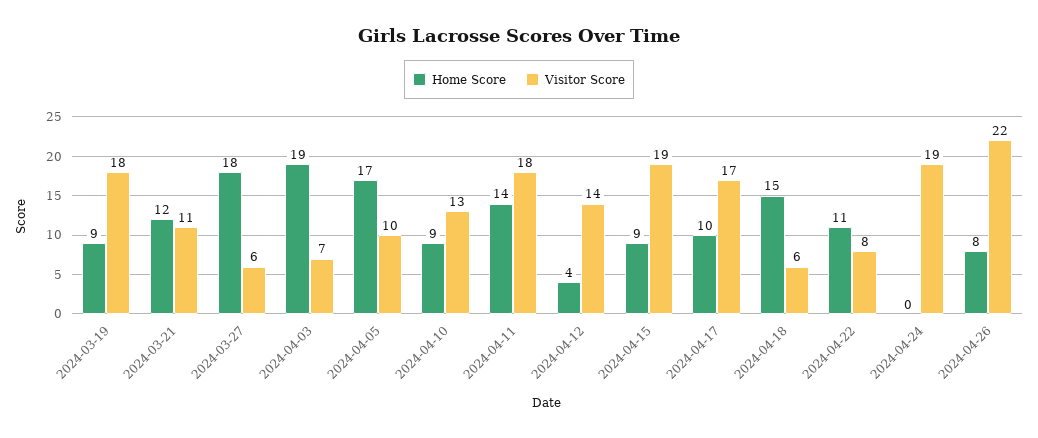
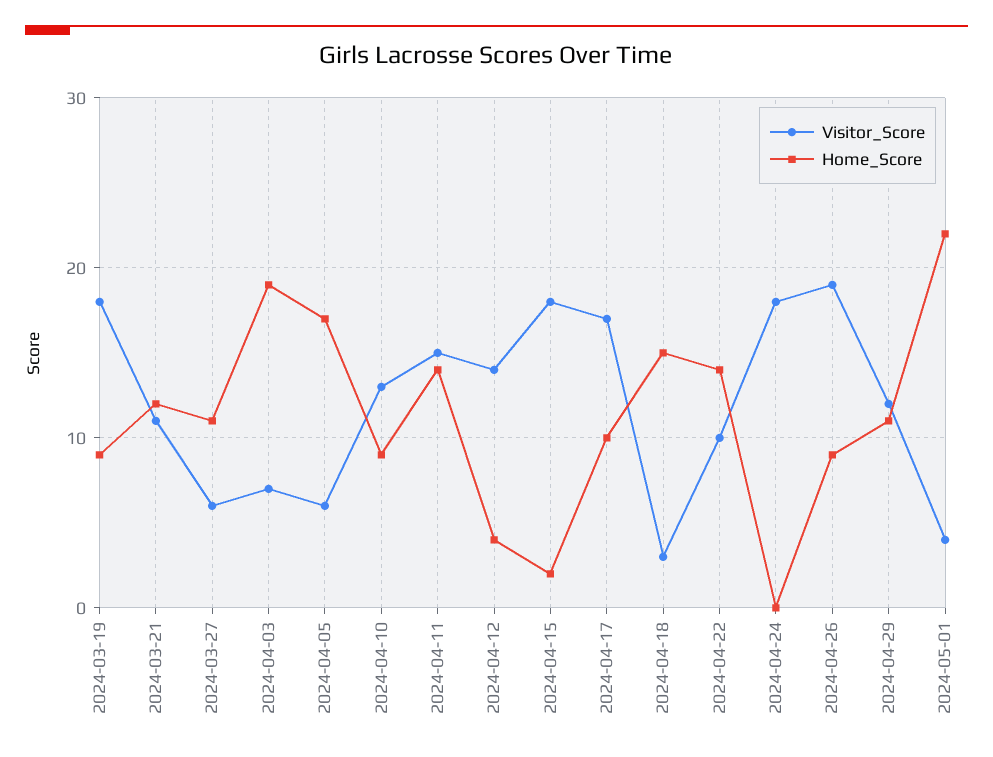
Home Score, 2024-03-27: 18 -> 11
Visitor Score, 2024-04-05: 10 -> 6
Visitor Score, 2024-04-11: 18 -> 15
Home Score, 2024-04-15: 9 -> 2
Visitor Score, 2024-04-15: 19 -> 18
Visitor Score, 2024-04-18: 6 -> 3
Home Score, 2024-04-22: 11 -> 14
Visitor Score, 2024-04-22: 8 -> 10
Visitor Score, 2024-04-24: 19 -> 18
Home Score, 2024-04-26: 8 -> 9
Visitor Score, 2024-04-26: 22 -> 19
Visitor Score, 2024-04-29: none -> 12
Home Score, 2024-04-29: none -> 11
Visitor Score, 2024-05-01: none -> 4
Home Score, 2024-05-01: none -> 22

